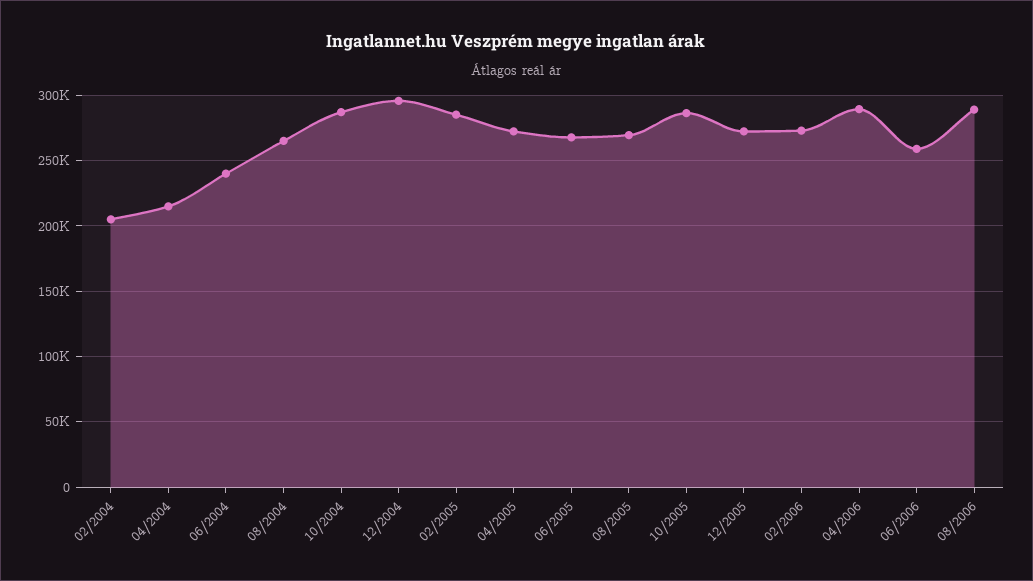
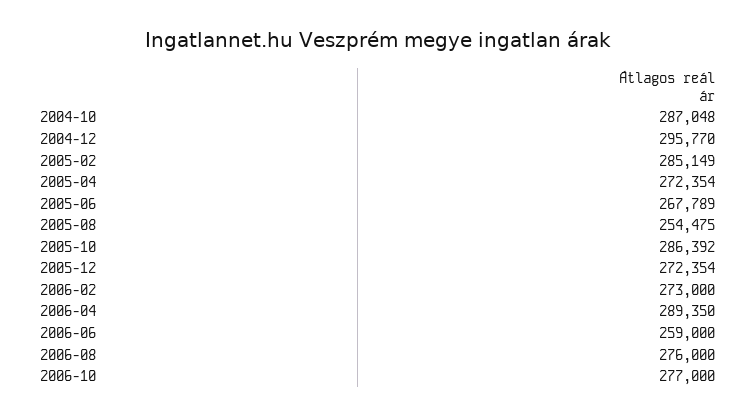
02/2004: 205000 -> none
04/2004: 215000 -> none
06/2004: 240000 -> none
08/2004: 265000 -> none
08/2005: 270000 -> 254475
08/2006: 290000 -> 276000
2006-10: none -> 277000

